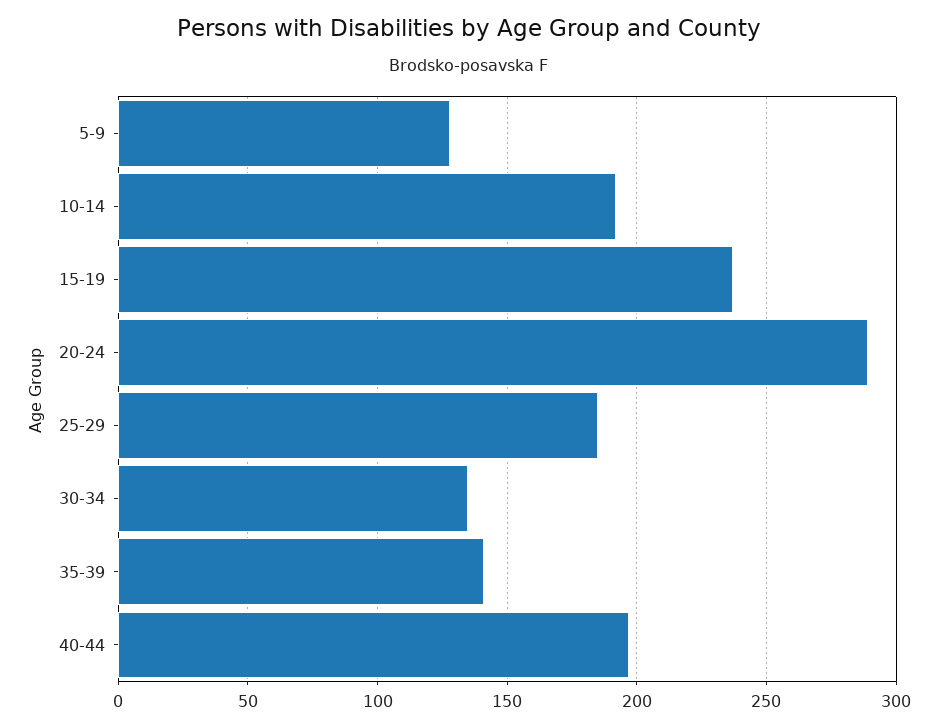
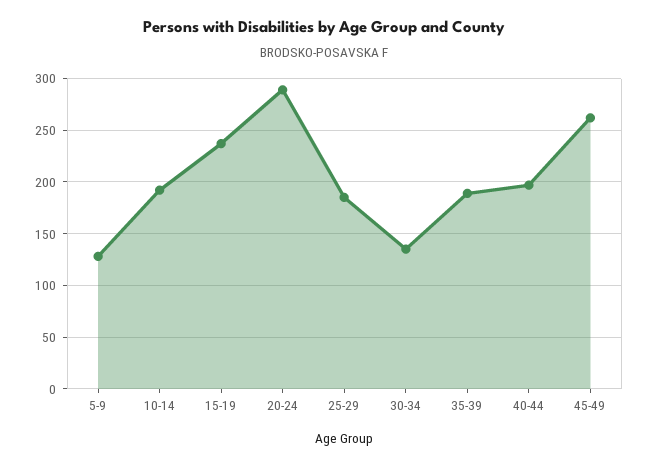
35-39: 140 -> 190
45-49: none -> 260

